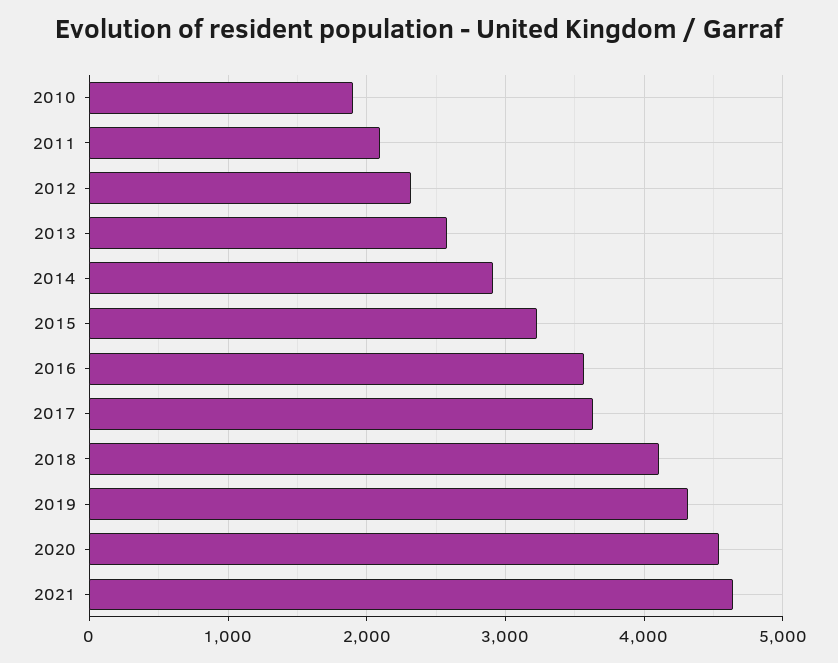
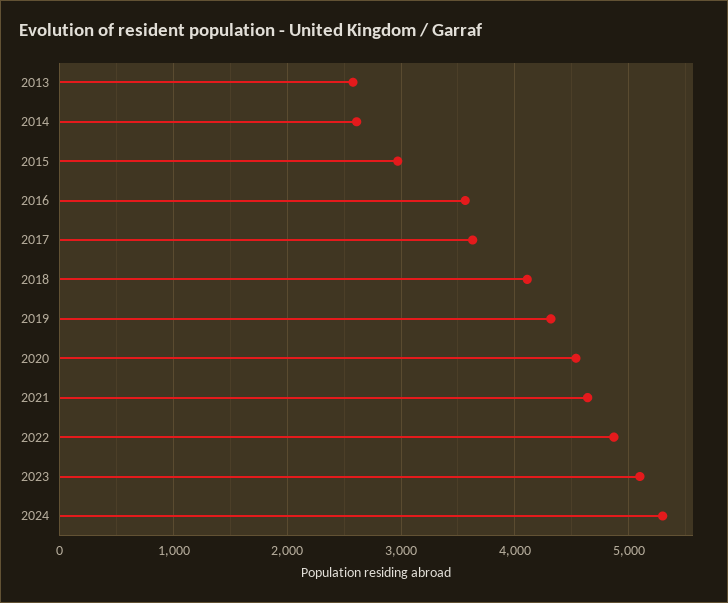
2010: 1900 -> none
2011: 2100 -> none
2012: 2300 -> none
2014: 2900 -> 2600
2015: 3200 -> 3000
2022: none -> 4900
2023: none -> 5100
2024: none -> 5300

